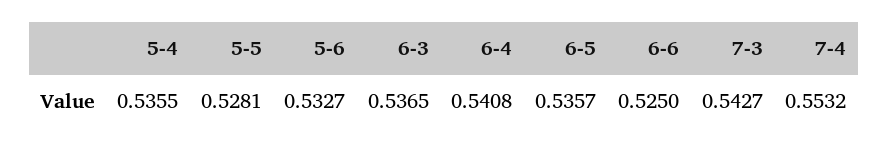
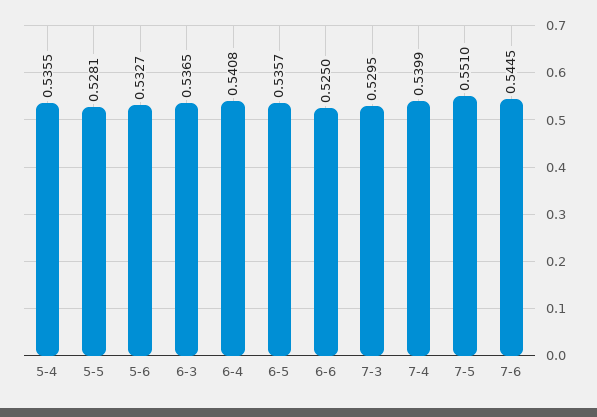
7-3: 0.5427 -> 0.5295
7-4: 0.5532 -> 0.5399
7-5: none -> 0.551
7-6: none -> 0.5445

